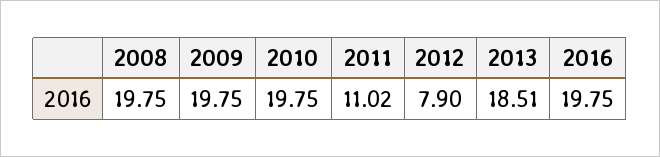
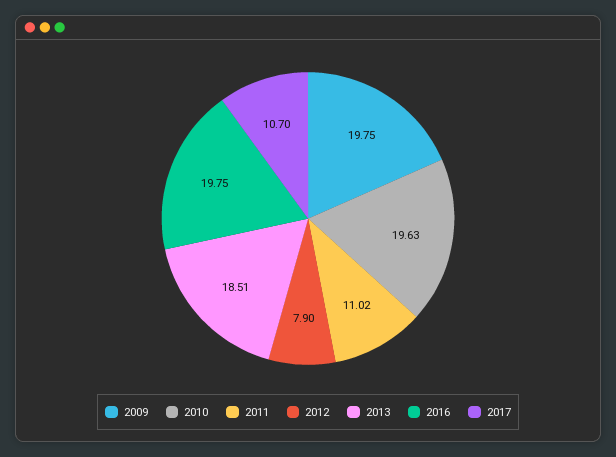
2008: 19.75 -> none
2010: 19.75 -> 19.63
2017: none -> 10.7

